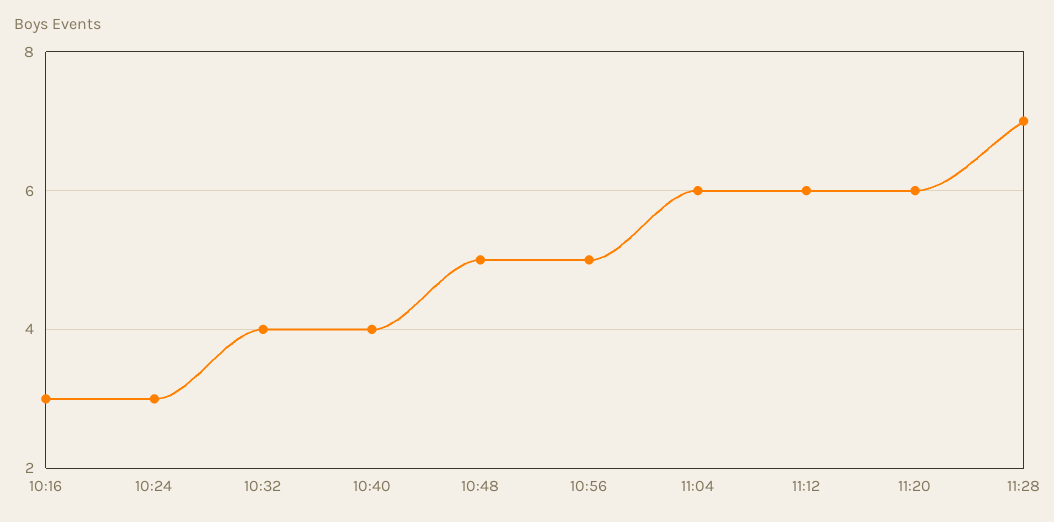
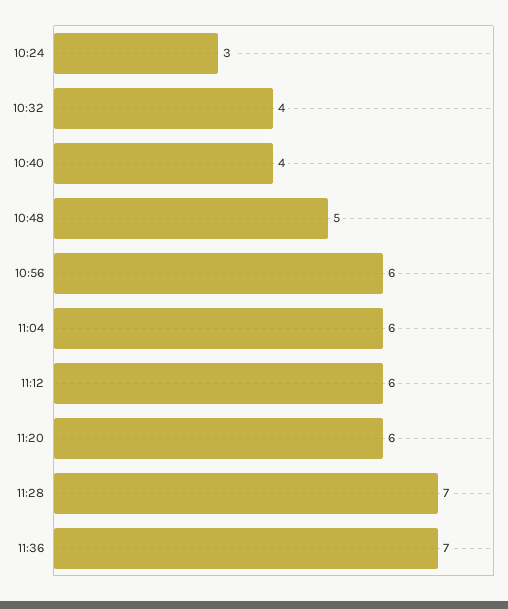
10:16: 3 -> none
10:56: 5 -> 6
11:36: none -> 7

